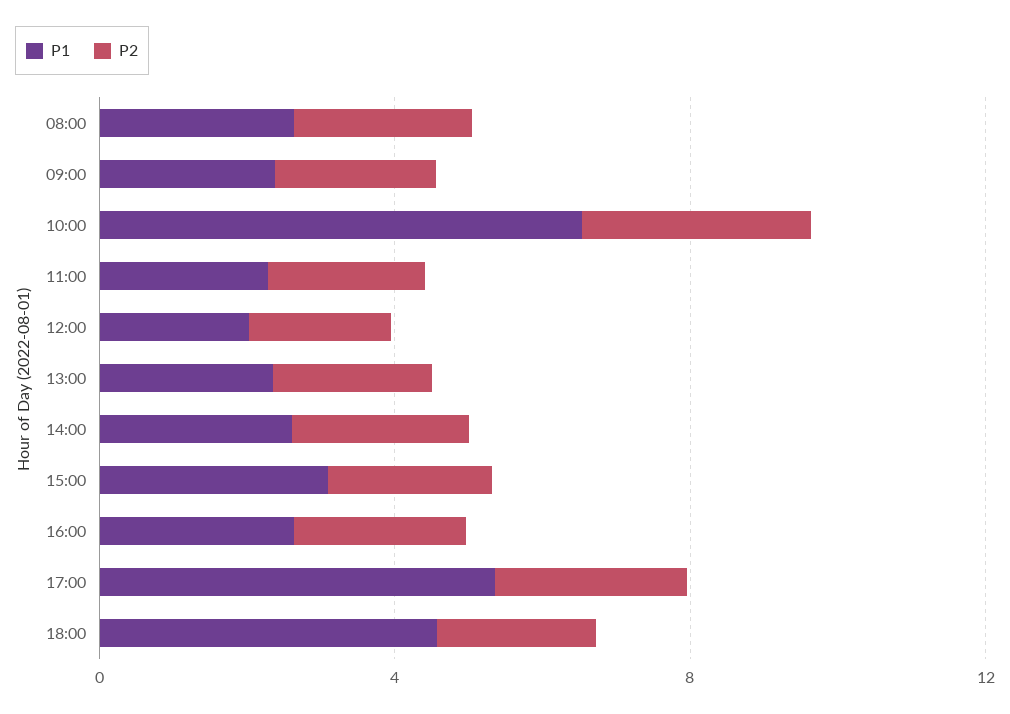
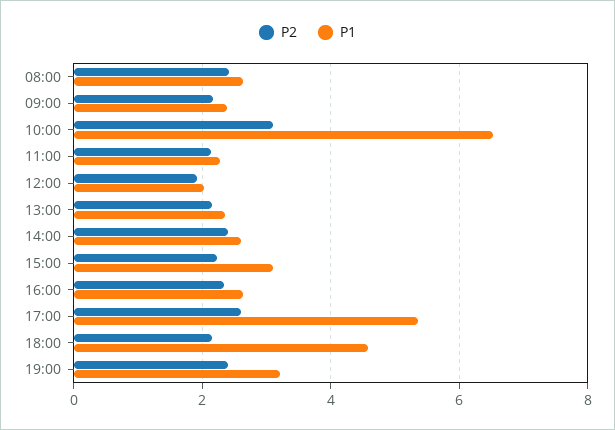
P2, 19:00: none -> 2.4
P1, 19:00: none -> 3.2

